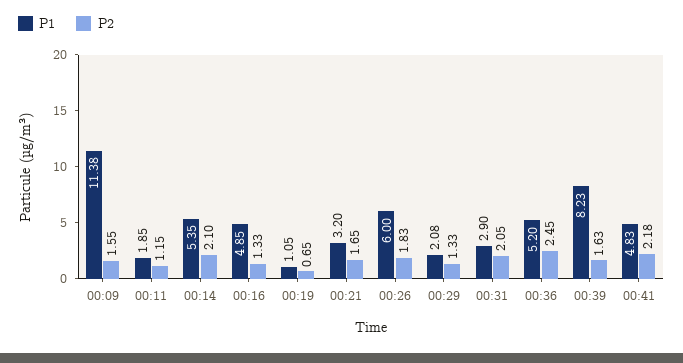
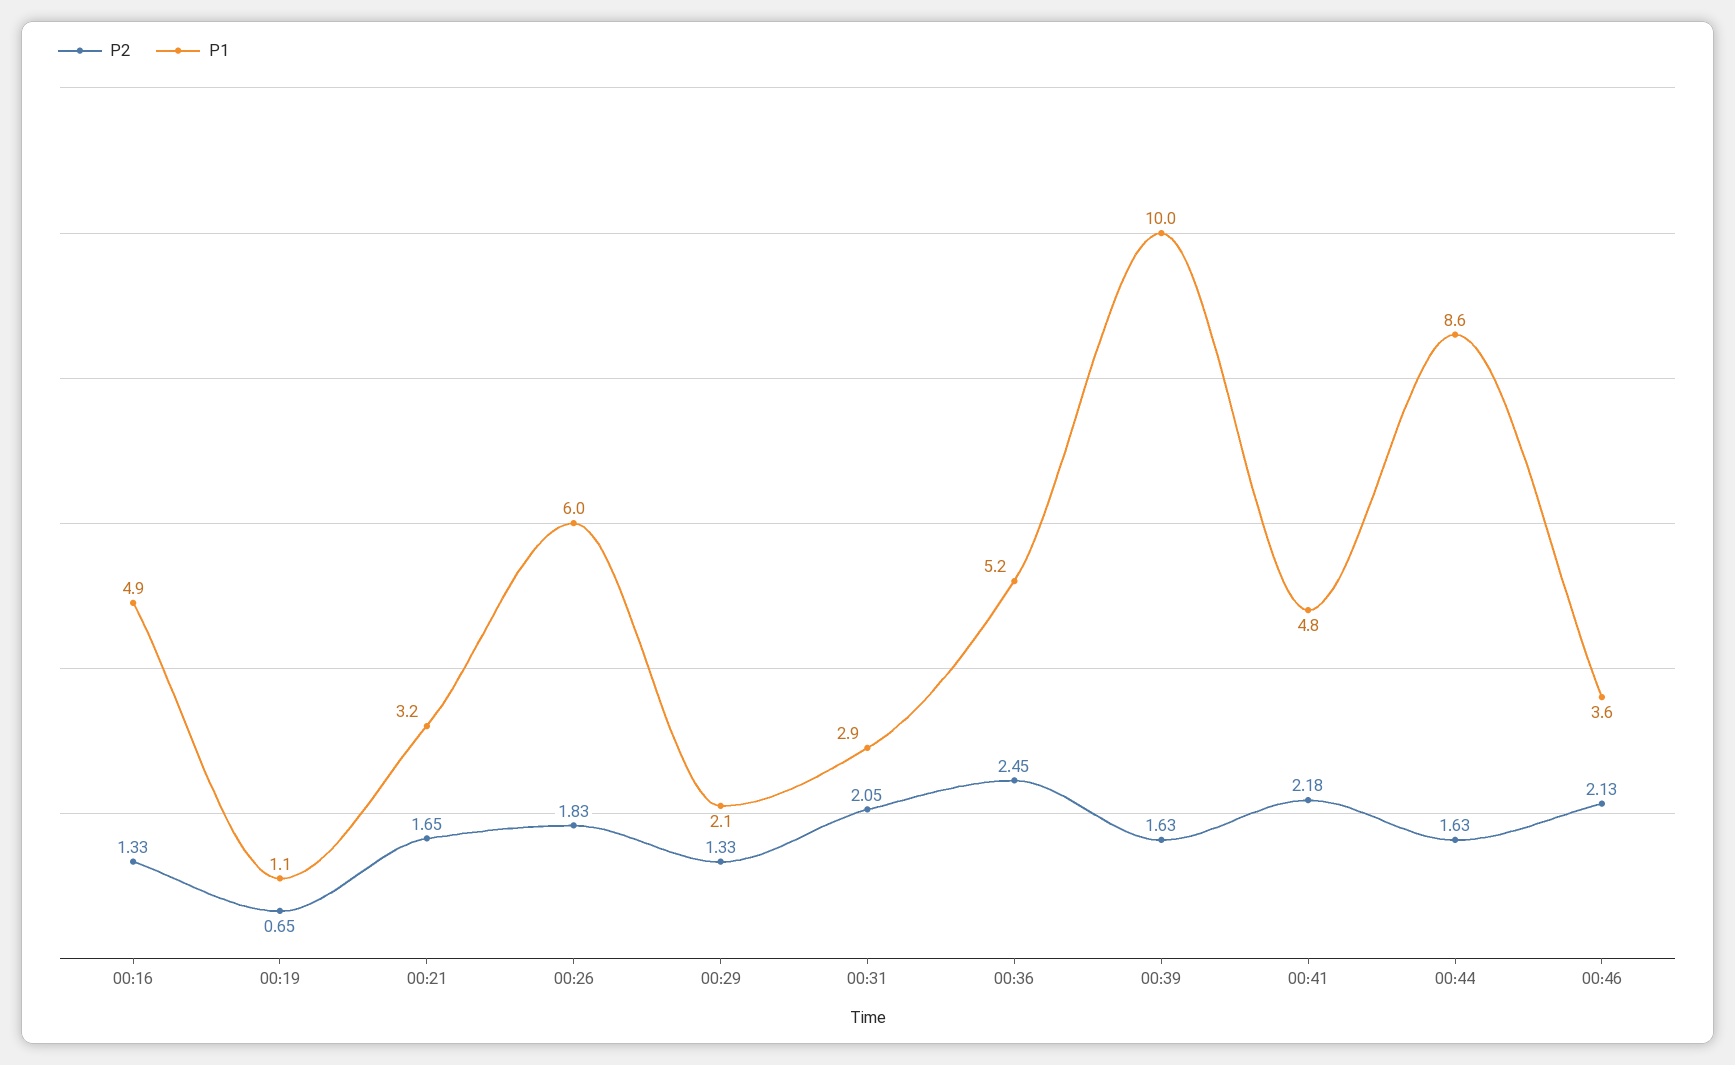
P1, 00:09: 11.38 -> none
P2, 00:09: 1.55 -> none
P1, 00:11: 1.85 -> none
P2, 00:11: 1.15 -> none
P1, 00:14: 5.35 -> none
P2, 00:14: 2.1 -> none
P1, 00:39: 8.23 -> 10
P2, 00:44: none -> 1.63
P1, 00:44: none -> 8.6
P2, 00:46: none -> 2.13
P1, 00:46: none -> 3.6

